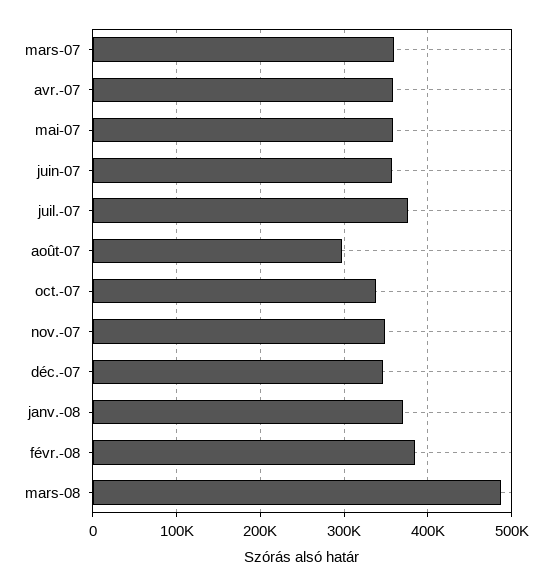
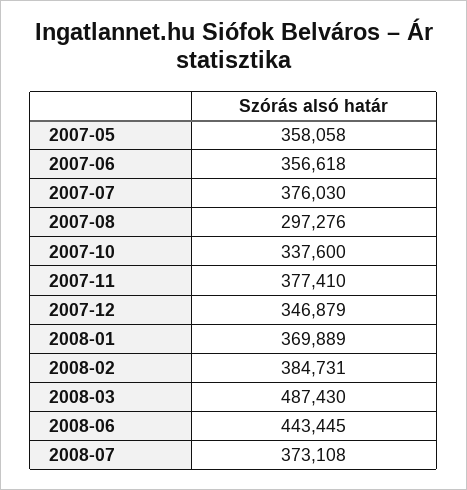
mars-07: 360000 -> none
avr.-07: 360000 -> none
nov.-07: 350000 -> 377410
2008-06: none -> 443445
2008-07: none -> 373108

